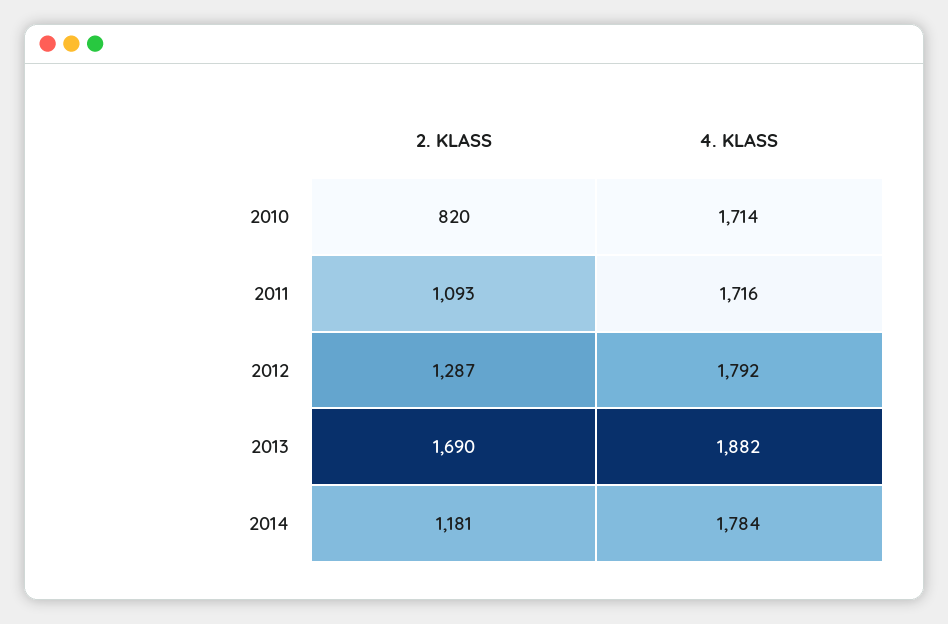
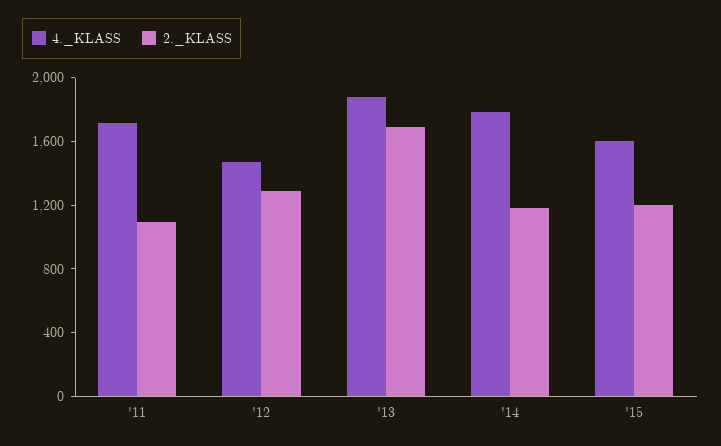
2. KLASS, 2010: 820 -> none
4. KLASS, 2010: 1714 -> none
4. KLASS, 2012: 1792 -> 1500
4. KLASS, '15: none -> 1600
2. KLASS, '15: none -> 1200

